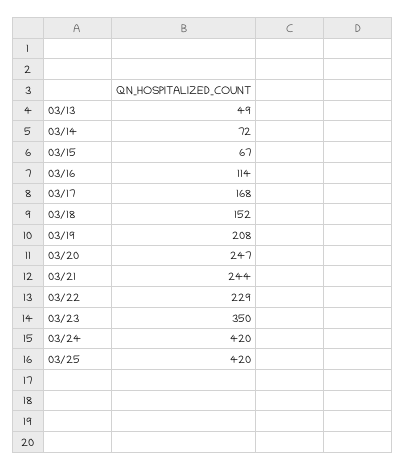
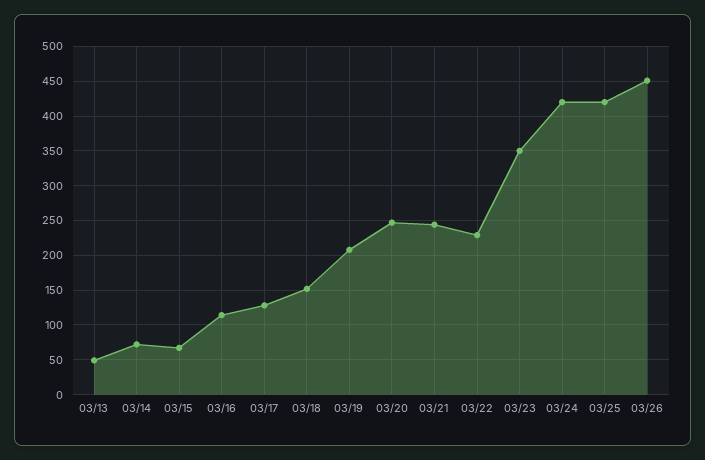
03/17: 168 -> 130
03/26: none -> 450

